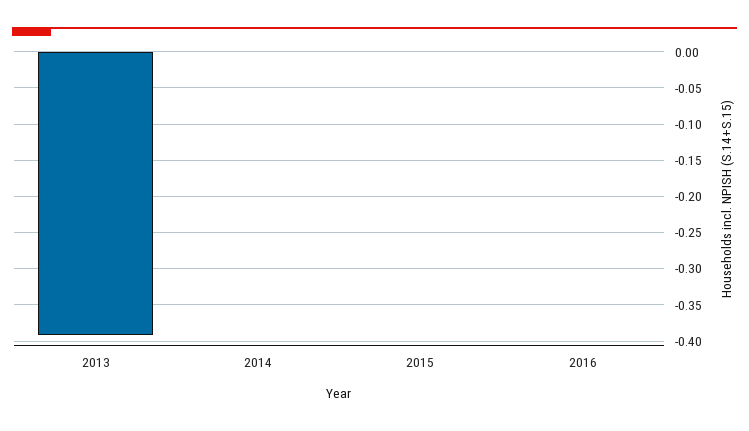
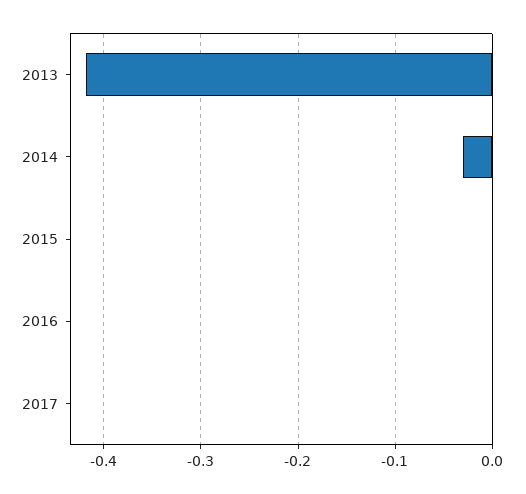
2013: -0.39 -> -0.42
2014: 0 -> -0.03
2017: none -> 0

